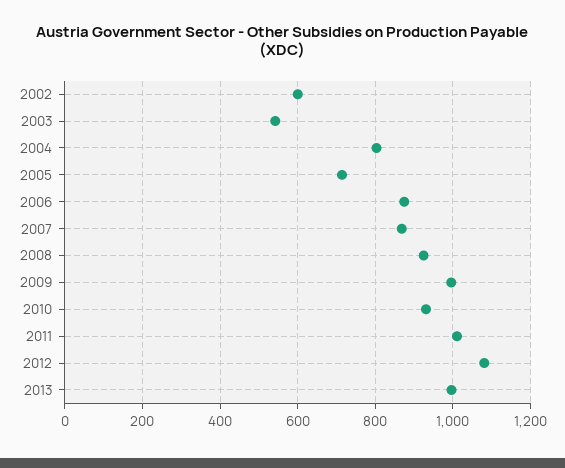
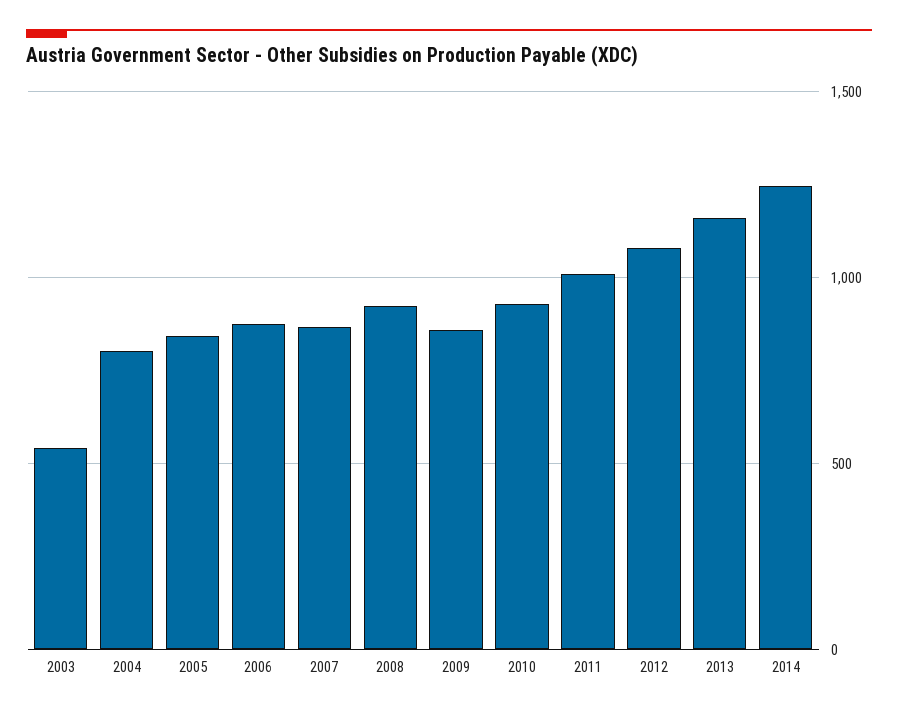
2002: 600 -> none
2005: 720 -> 850
2009: 1000 -> 850
2013: 1000 -> 1150
2014: none -> 1250

